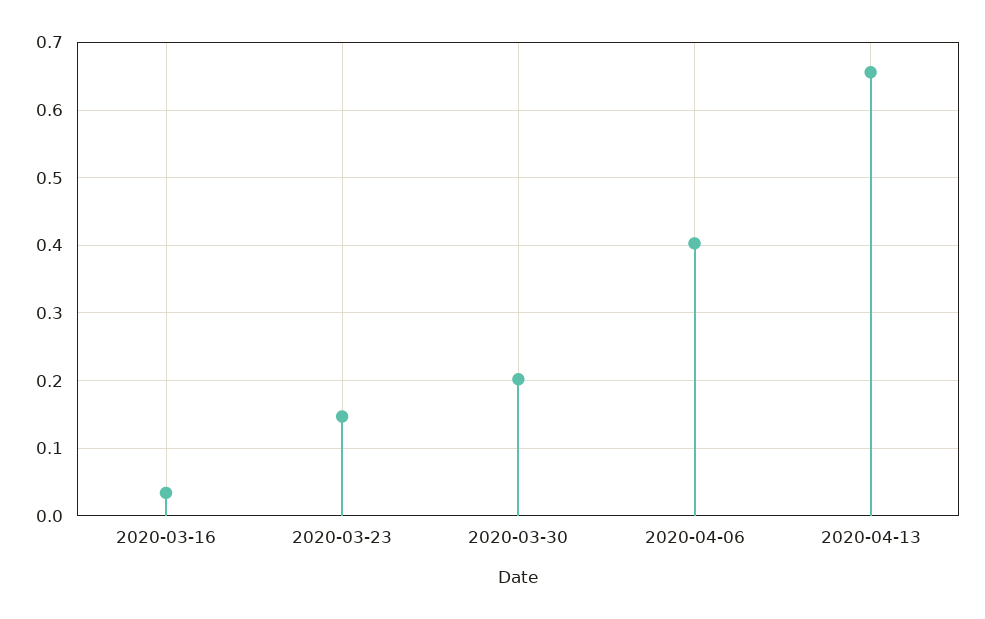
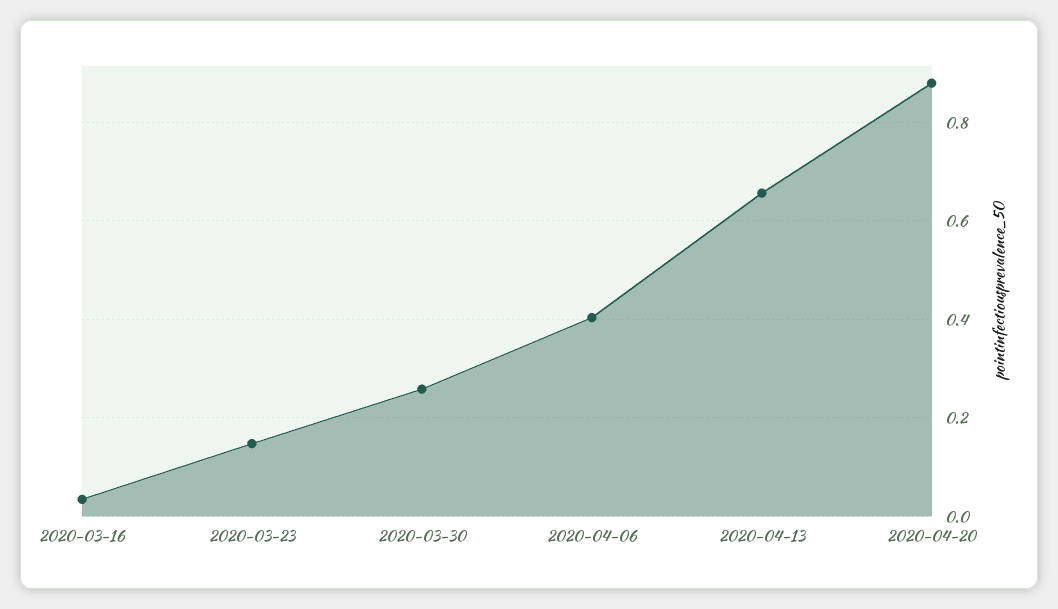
2020-03-30: 0.2 -> 0.26
2020-04-20: none -> 0.88

